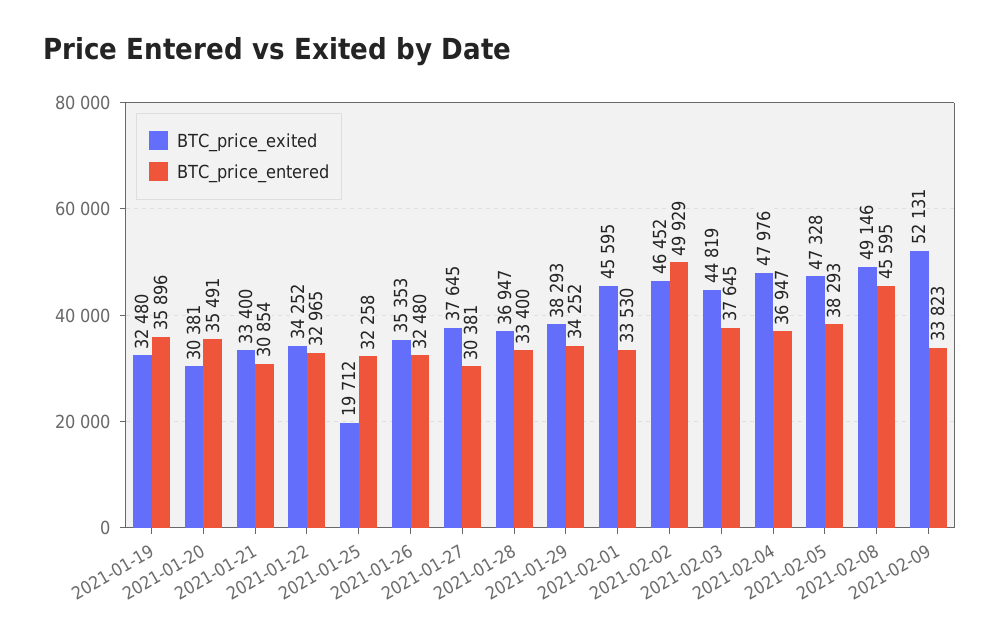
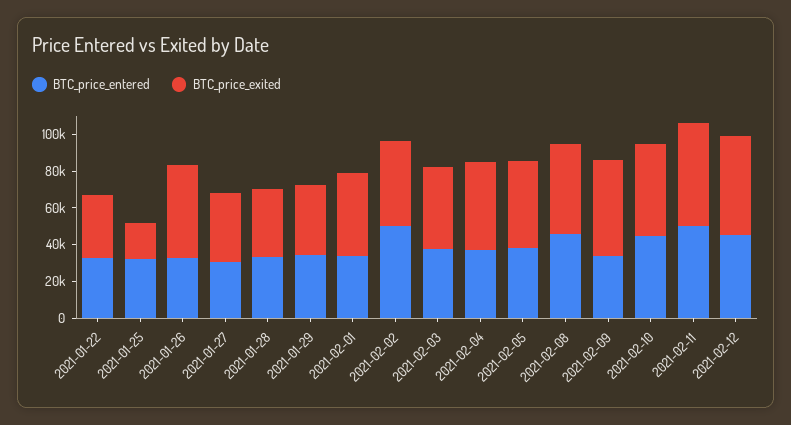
BTC_price_exited, 2021-01-19: 32480 -> none
BTC_price_entered, 2021-01-19: 35896 -> none
BTC_price_exited, 2021-01-20: 30381 -> none
BTC_price_entered, 2021-01-20: 35491 -> none
BTC_price_exited, 2021-01-21: 33400 -> none
BTC_price_entered, 2021-01-21: 30854 -> none
BTC_price_exited, 2021-01-26: 35353 -> 50000
BTC_price_entered, 2021-02-10: none -> 45000
BTC_price_exited, 2021-02-10: none -> 50000
BTC_price_entered, 2021-02-11: none -> 50000
BTC_price_exited, 2021-02-11: none -> 55000
BTC_price_entered, 2021-02-12: none -> 45000
BTC_price_exited, 2021-02-12: none -> 55000

